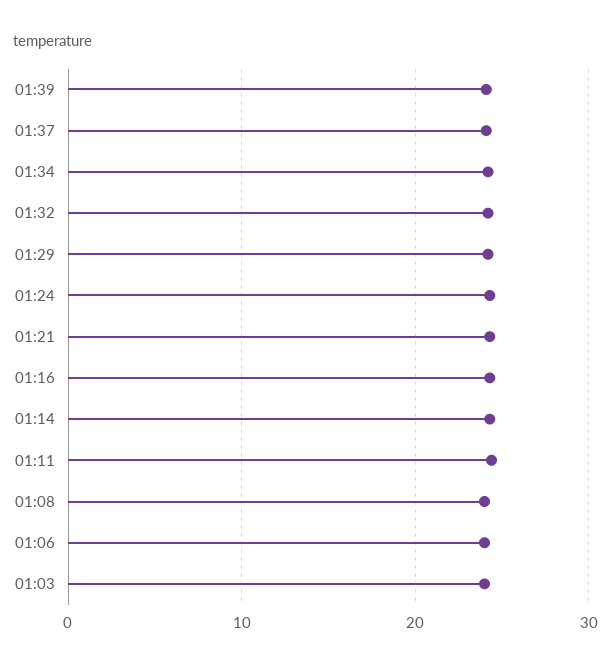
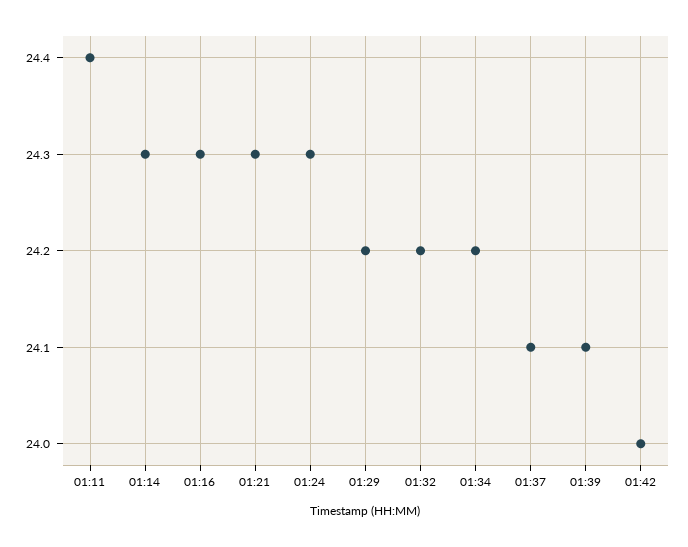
01:08: 24 -> none
01:06: 24 -> none
01:03: 24 -> none
01:42: none -> 24

